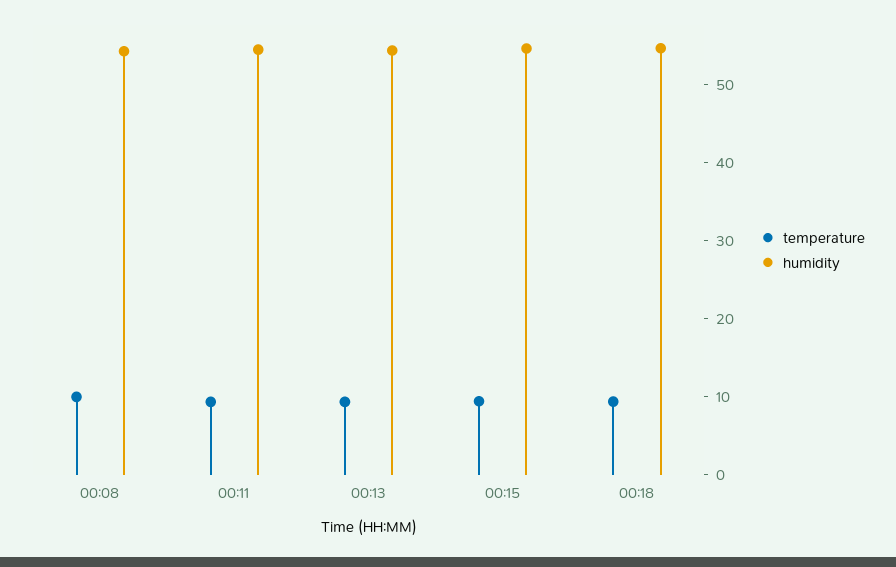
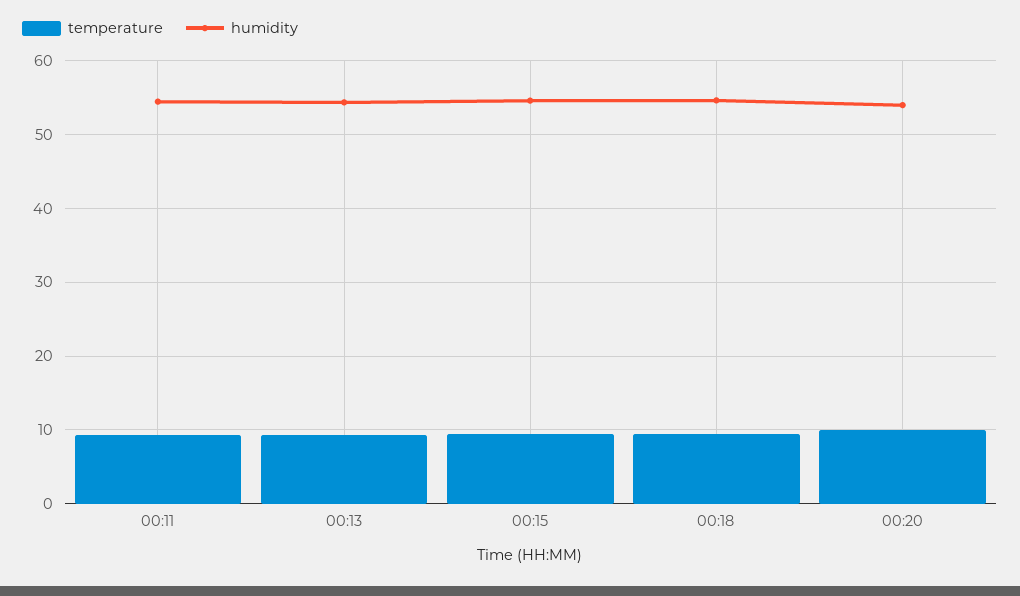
temperature, 00:08: 10 -> none
humidity, 00:08: 54 -> none
temperature, 00:20: none -> 10
humidity, 00:20: none -> 54

